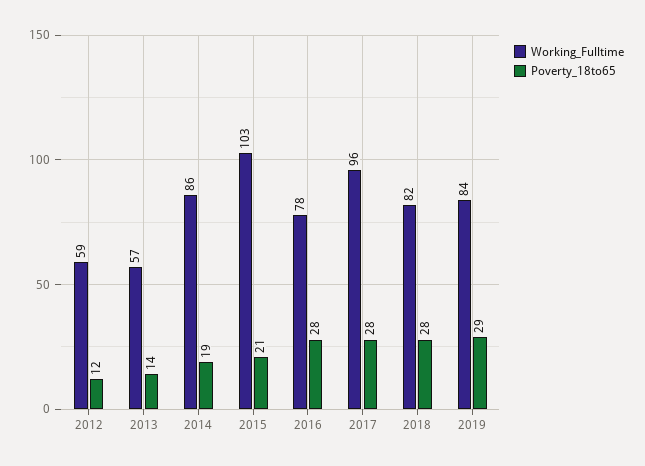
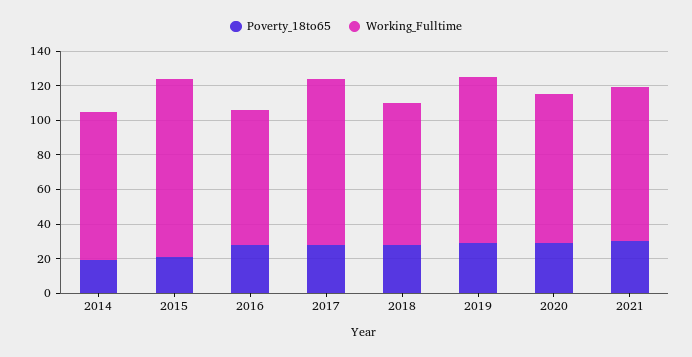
Working_Fulltime, 2012: 59 -> none
Poverty_18to65, 2012: 12 -> none
Working_Fulltime, 2013: 57 -> none
Poverty_18to65, 2013: 14 -> none
Working_Fulltime, 2019: 84 -> 95
Poverty_18to65, 2020: none -> 30
Working_Fulltime, 2020: none -> 85
Poverty_18to65, 2021: none -> 30
Working_Fulltime, 2021: none -> 90

